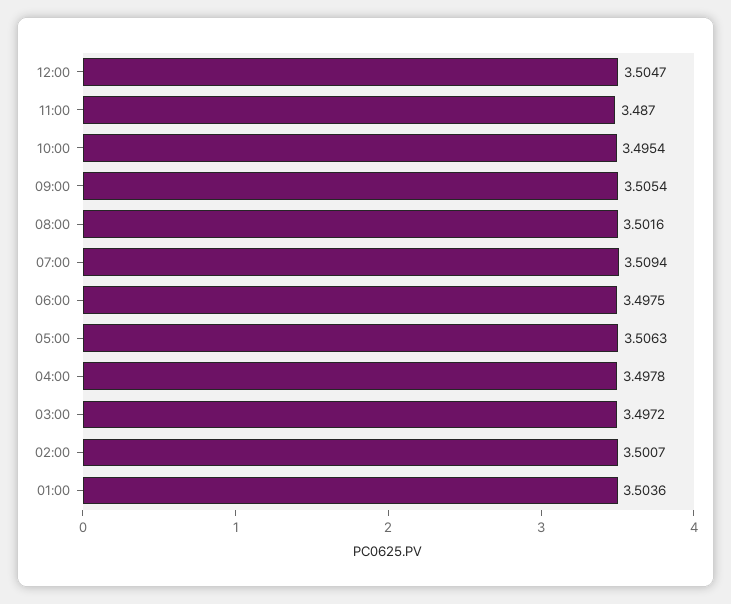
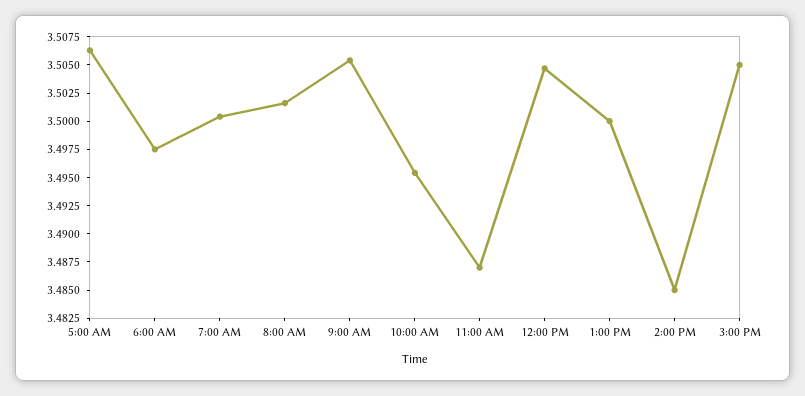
07:00: 3.5094 -> 3.5
04:00: 3.4978 -> none
03:00: 3.4972 -> none
02:00: 3.5007 -> none
01:00: 3.5036 -> none
1:00 PM: none -> 3.5
2:00 PM: none -> 3.485
3:00 PM: none -> 3.505

